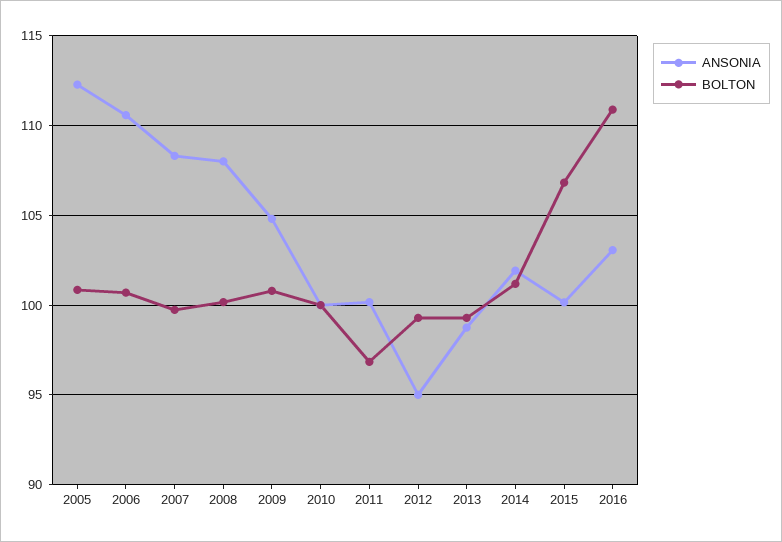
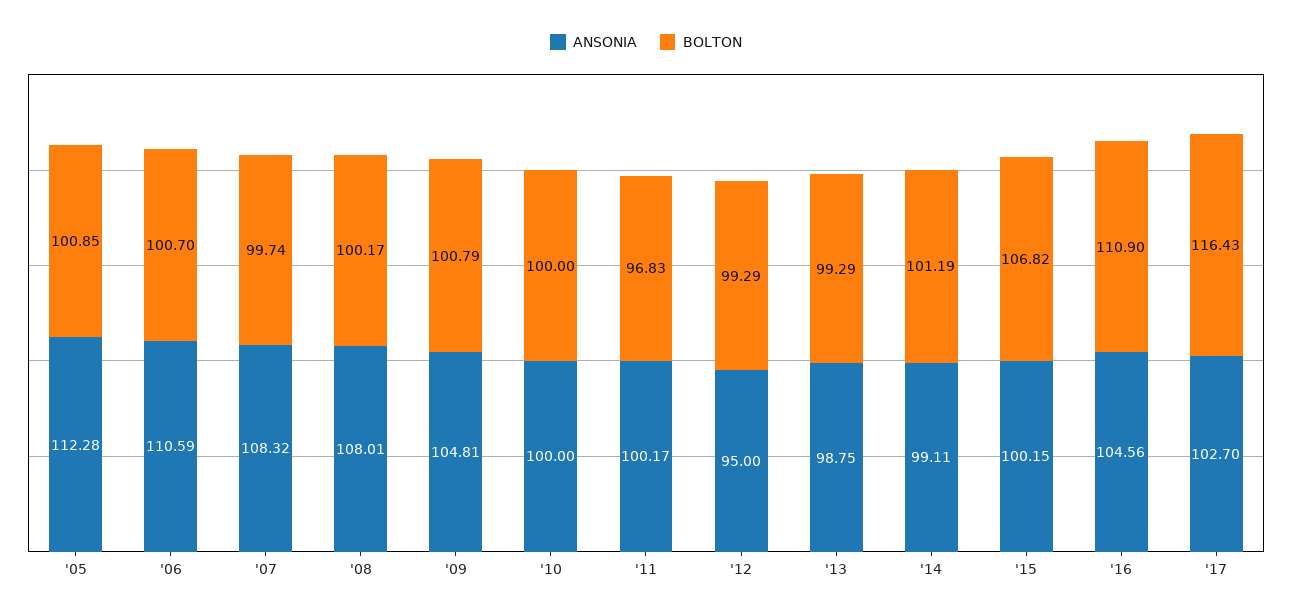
ANSONIA, 2014: 102 -> 99.11
ANSONIA, 2016: 103 -> 104.56
ANSONIA, '17: none -> 102.7
BOLTON, '17: none -> 116.43

